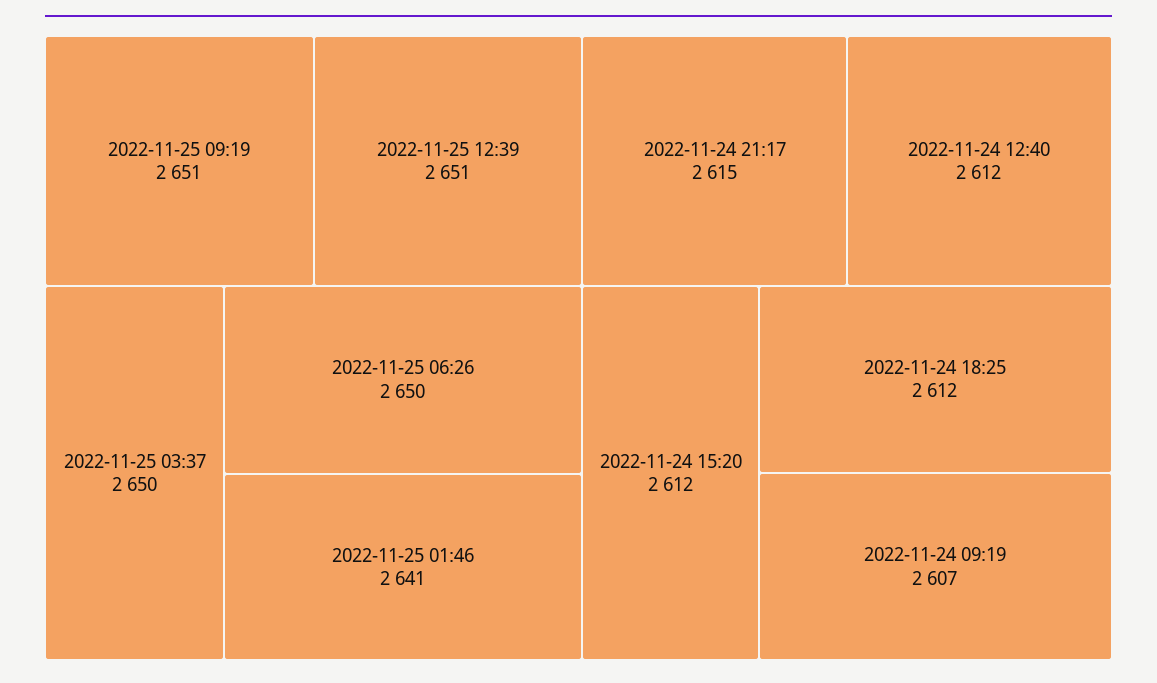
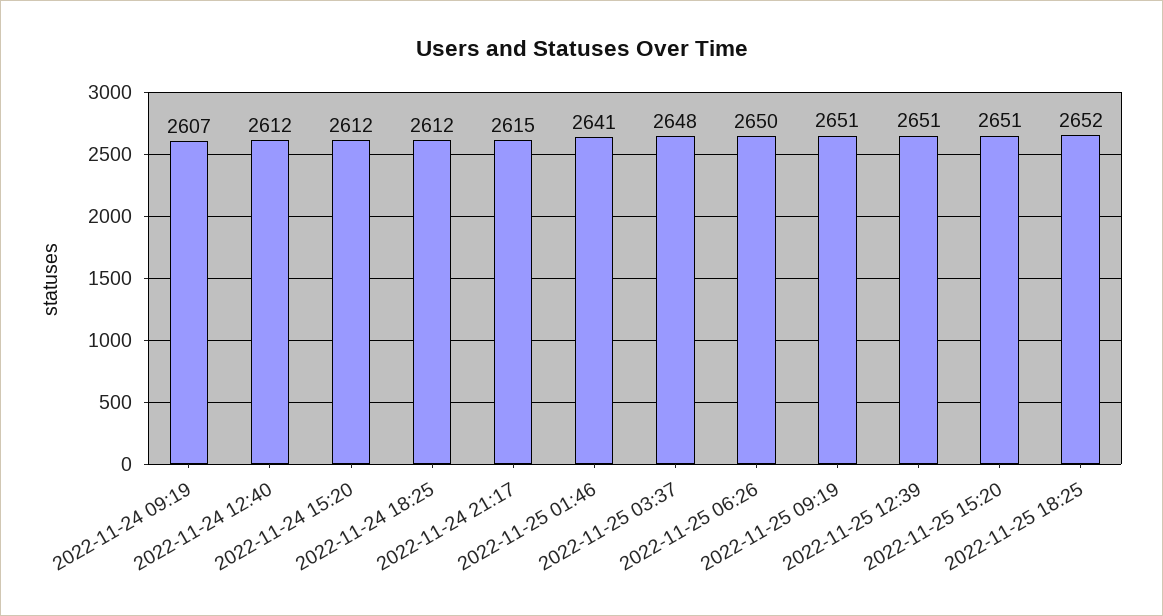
2022-11-25 03:37: 2650 -> 2648
2022-11-25 15:20: none -> 2651
2022-11-25 18:25: none -> 2652

